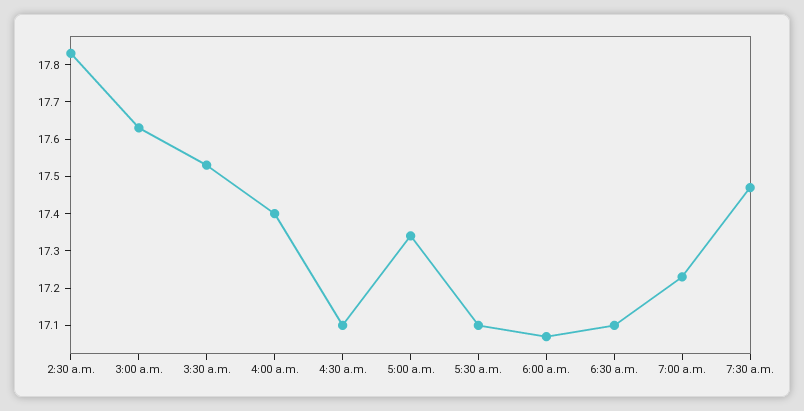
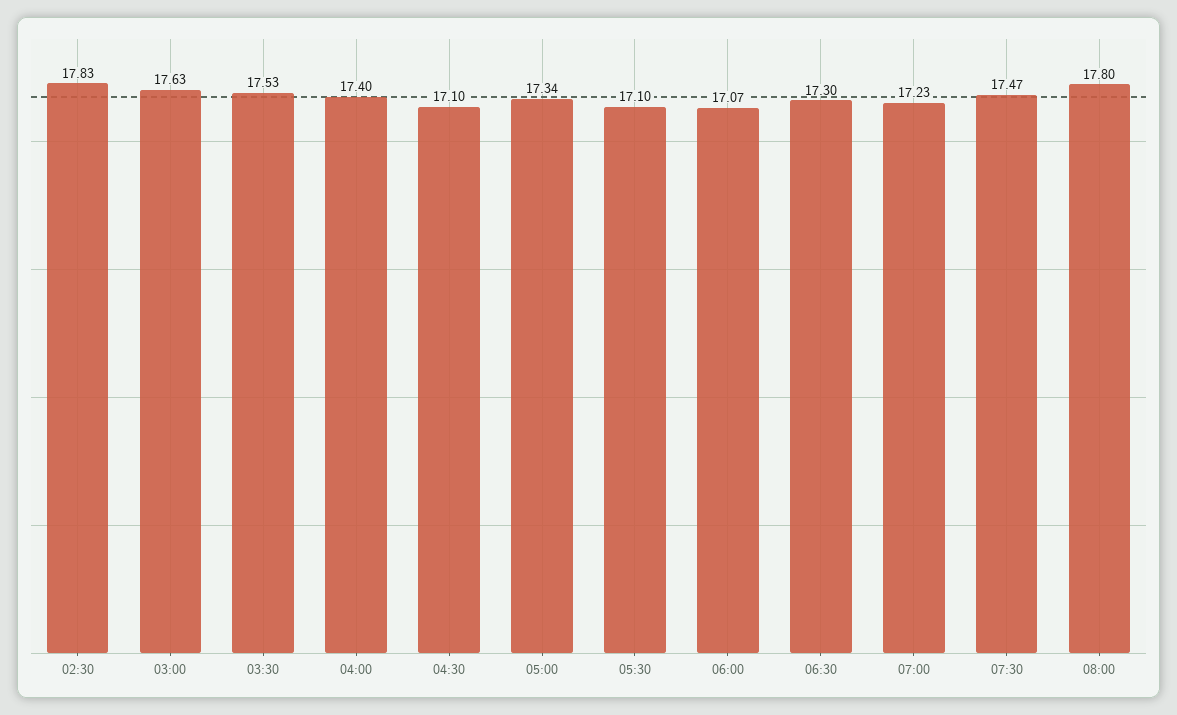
6:30 a.m.: 17.1 -> 17.3
08:00: none -> 17.8

